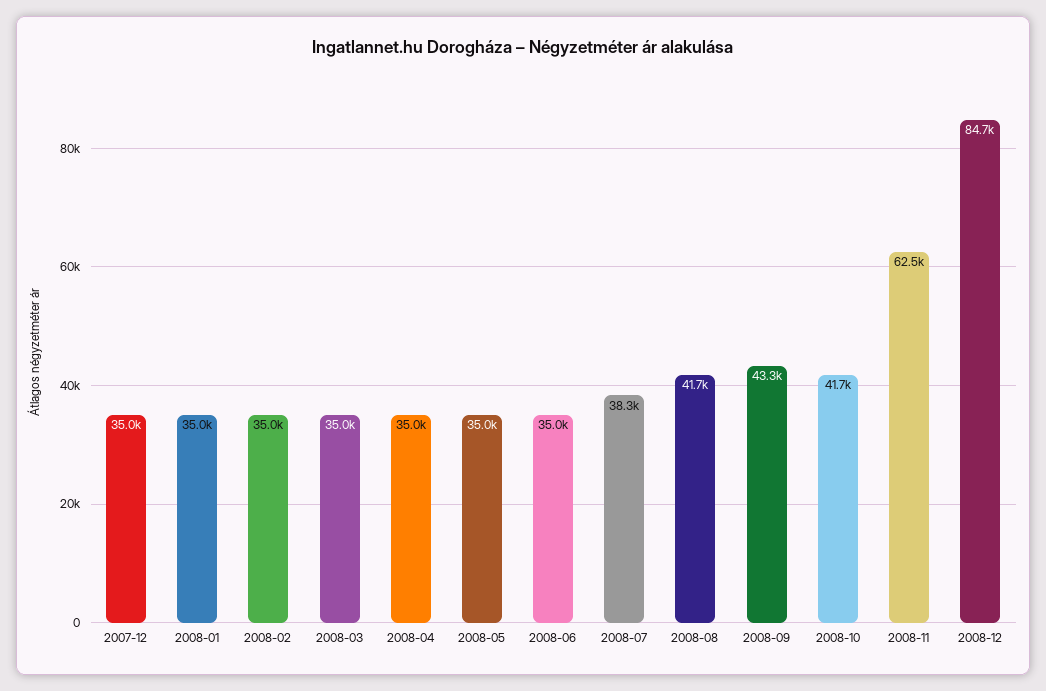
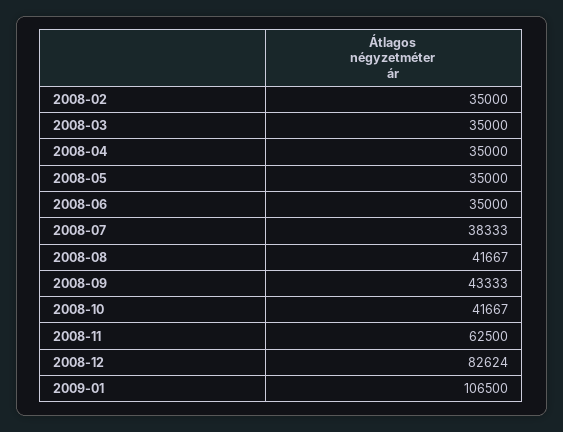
2007-12: 35000 -> none
2008-01: 35000 -> none
2008-12: 84700 -> 82624
2009-01: none -> 106500

